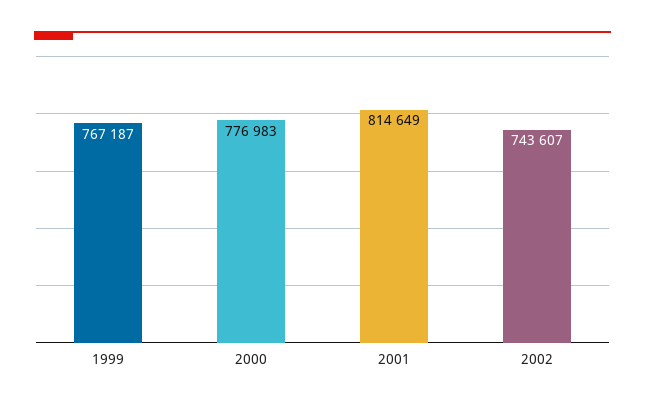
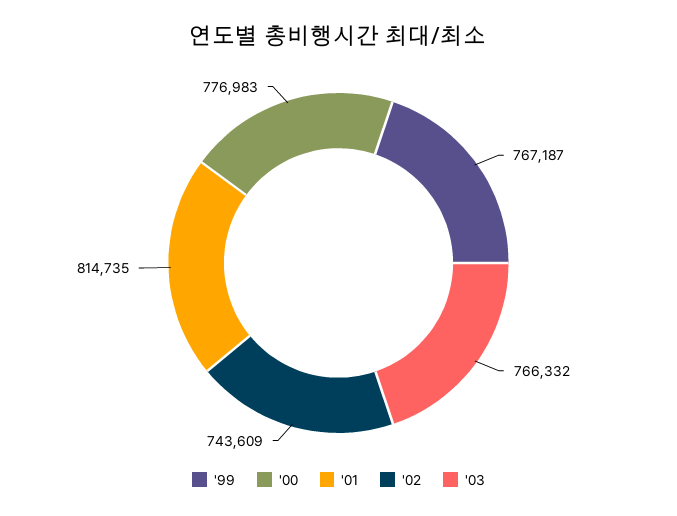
2001: 814649 -> 814735
2002: 743607 -> 743609
'03: none -> 766332

